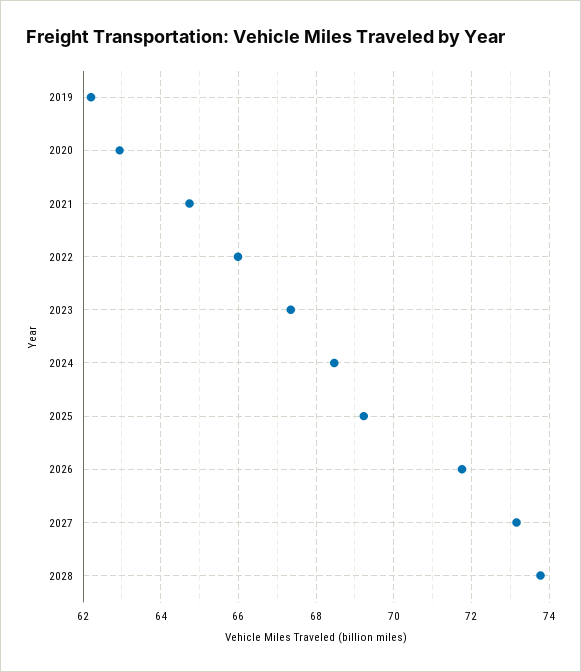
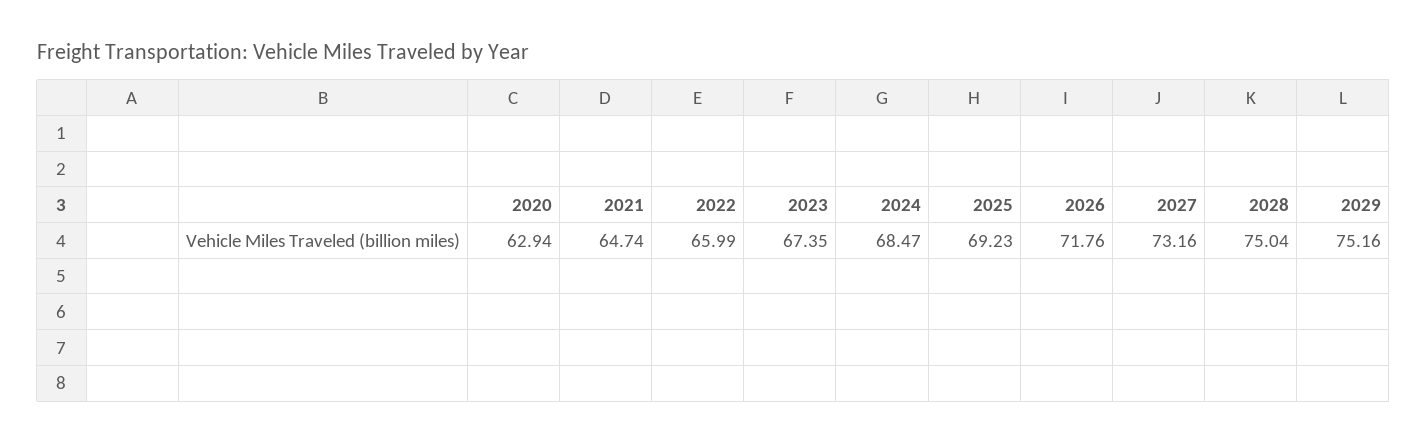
2019: 62.2 -> none
2028: 73.8 -> 75.04
2029: none -> 75.16

